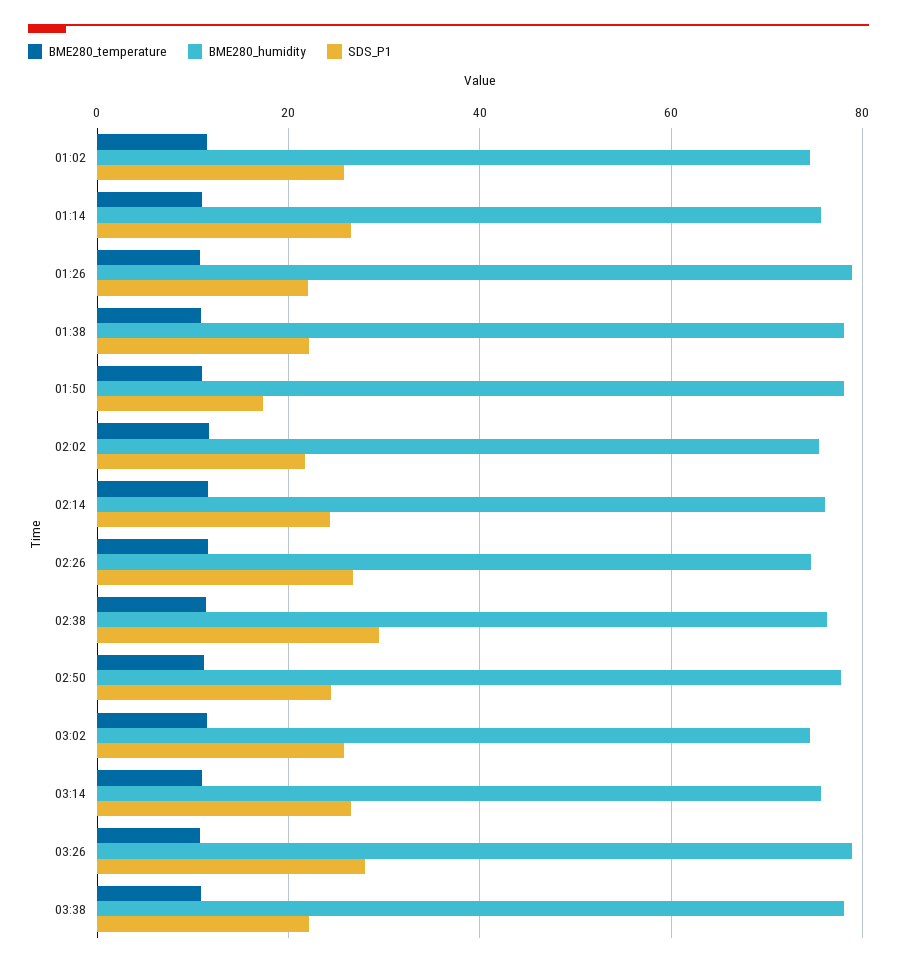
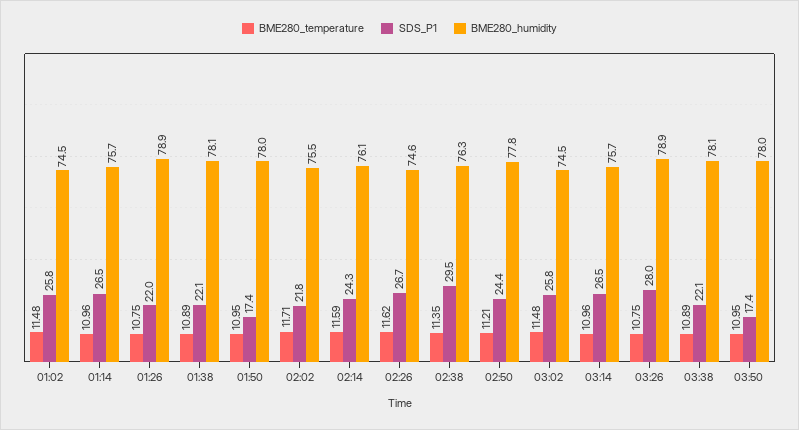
BME280_temperature, 03:50: none -> 10.95
SDS_P1, 03:50: none -> 17.4
BME280_humidity, 03:50: none -> 78

